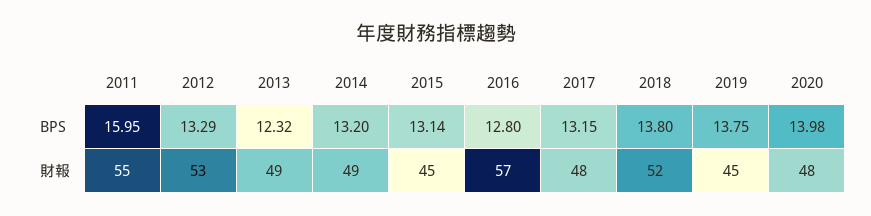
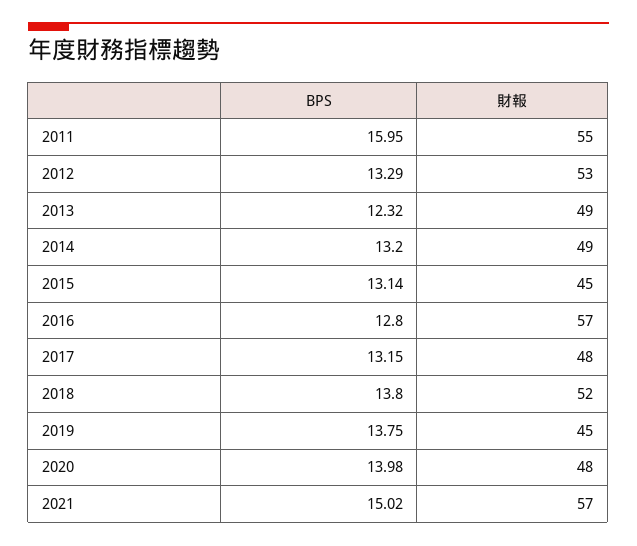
2021, BPS: none -> 15.02
2021, 財報: none -> 57

